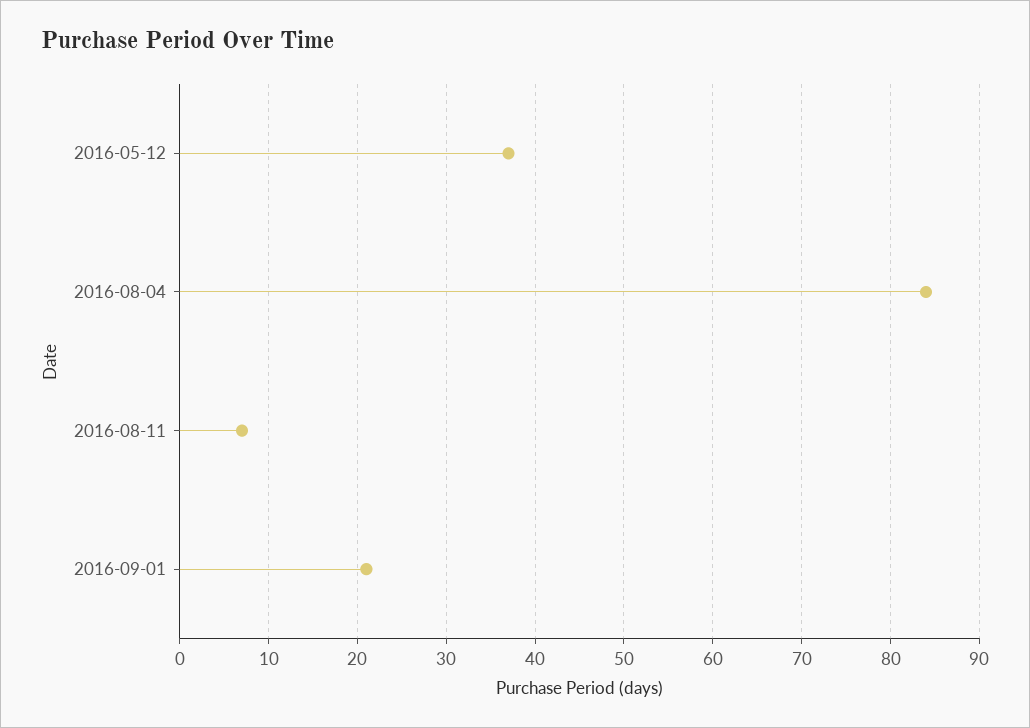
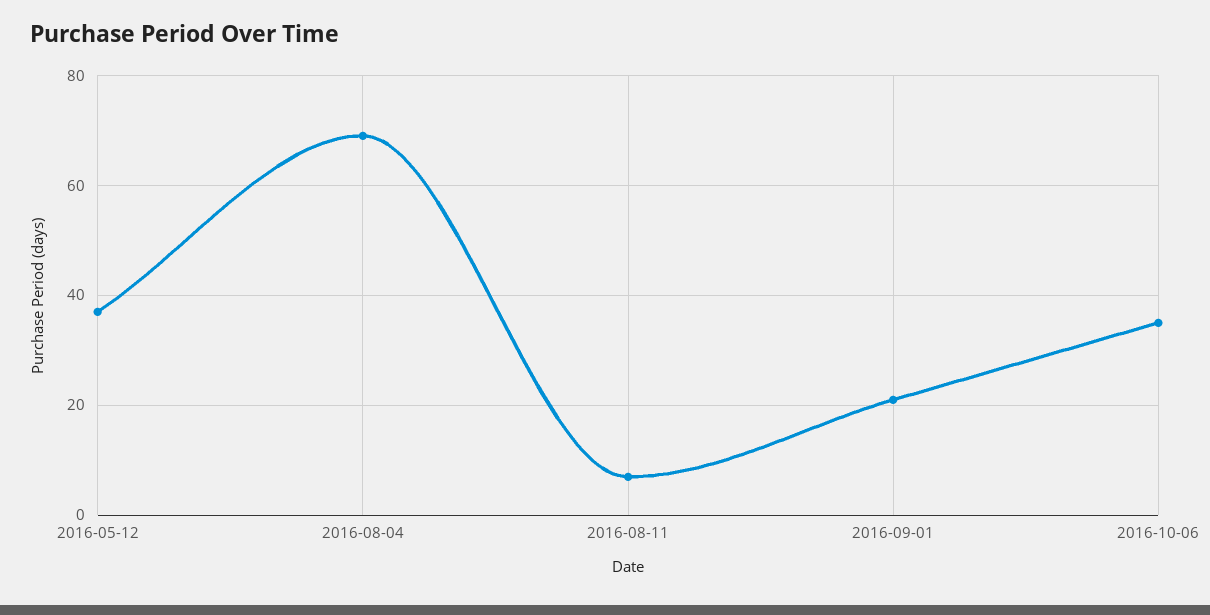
2016-08-04: 84 -> 70
2016-10-06: none -> 35

